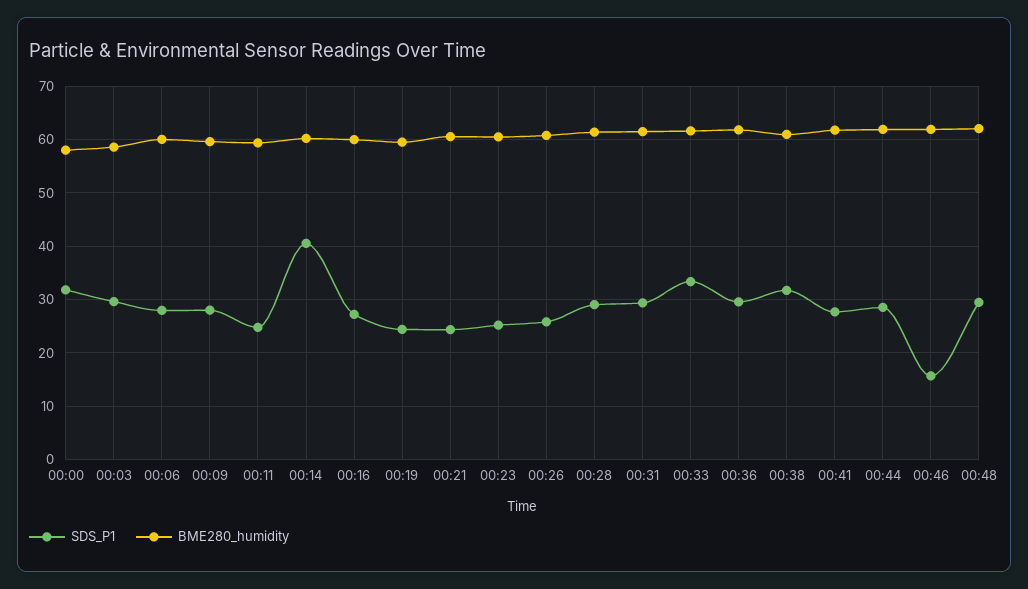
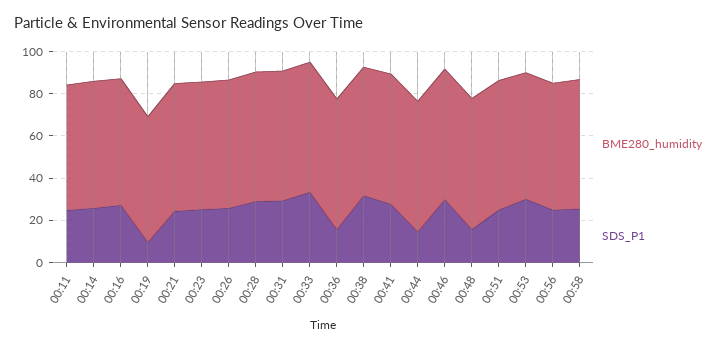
SDS_P1, 00:00: 32 -> none
BME280_humidity, 00:00: 58 -> none
SDS_P1, 00:03: 30 -> none
BME280_humidity, 00:03: 58 -> none
SDS_P1, 00:06: 28 -> none
BME280_humidity, 00:06: 60 -> none
SDS_P1, 00:09: 28 -> none
BME280_humidity, 00:09: 60 -> none
SDS_P1, 00:14: 40 -> 25
SDS_P1, 00:19: 24 -> 10
SDS_P1, 00:36: 30 -> 15
SDS_P1, 00:44: 28 -> 15
SDS_P1, 00:46: 16 -> 30
SDS_P1, 00:48: 30 -> 15
BME280_humidity, 00:51: none -> 60
SDS_P1, 00:51: none -> 25
BME280_humidity, 00:53: none -> 60
SDS_P1, 00:53: none -> 30
BME280_humidity, 00:56: none -> 60
SDS_P1, 00:56: none -> 25
BME280_humidity, 00:58: none -> 60
SDS_P1, 00:58: none -> 25

